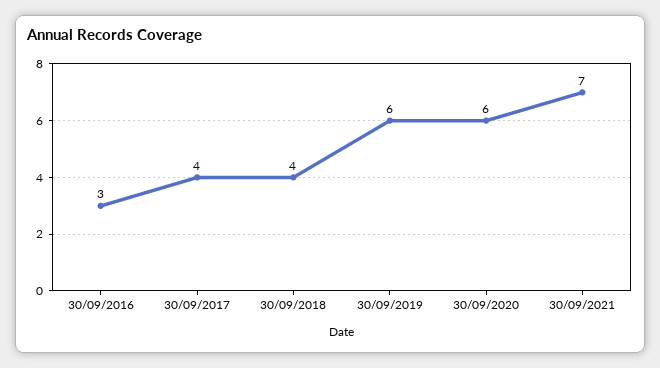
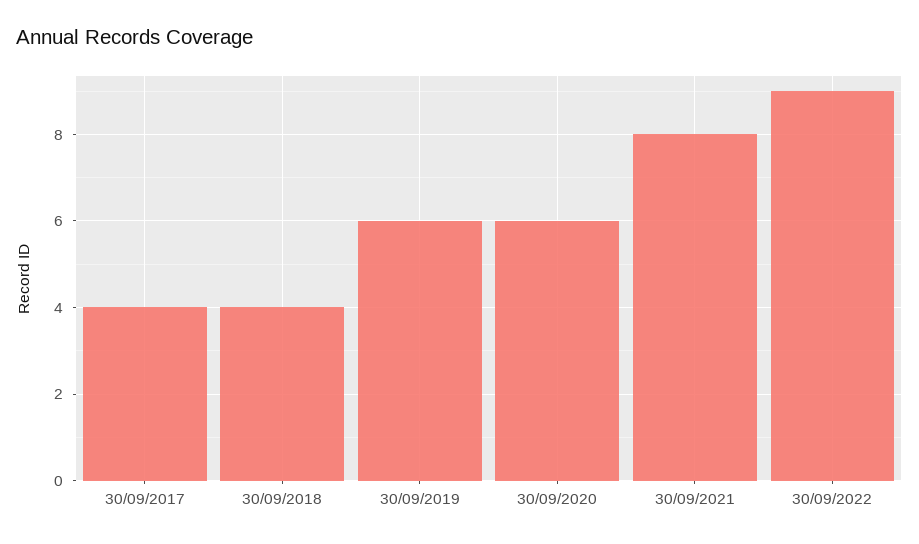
30/09/2016: 3 -> none
30/09/2021: 7 -> 8
30/09/2022: none -> 9

